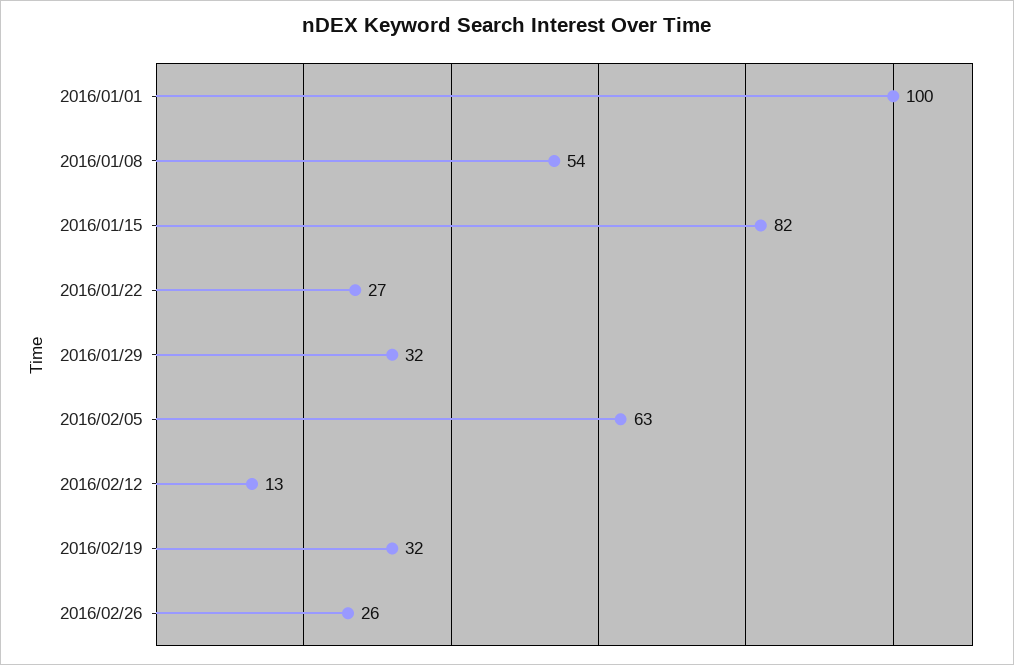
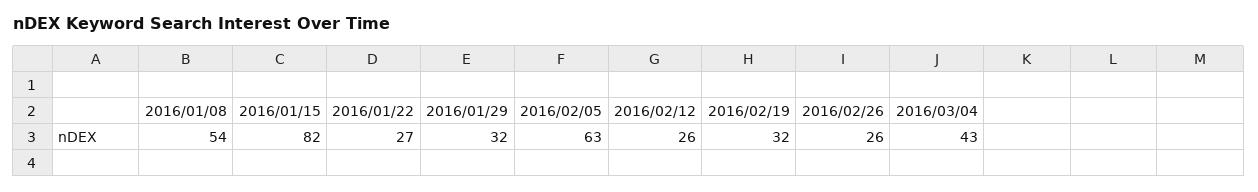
2016/01/01: 100 -> none
2016/02/12: 13 -> 26
2016/03/04: none -> 43

